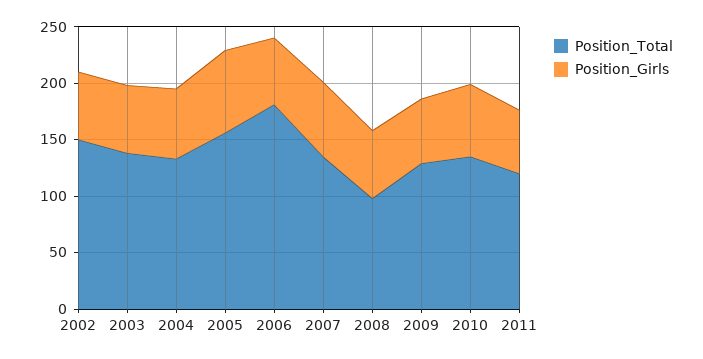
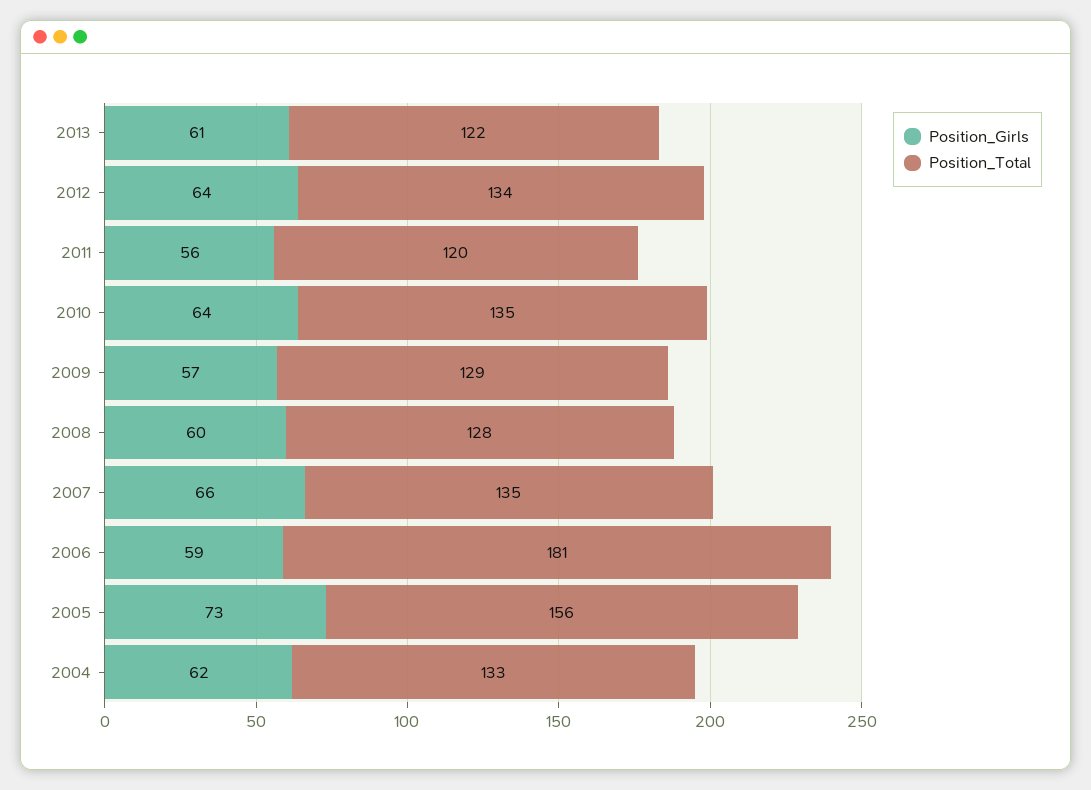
Position_Total, 2002: 150 -> none
Position_Girls, 2002: 60 -> none
Position_Total, 2003: 140 -> none
Position_Girls, 2003: 60 -> none
Position_Total, 2008: 100 -> 128
Position_Girls, 2013: none -> 61
Position_Total, 2013: none -> 122
Position_Girls, 2012: none -> 64
Position_Total, 2012: none -> 134

